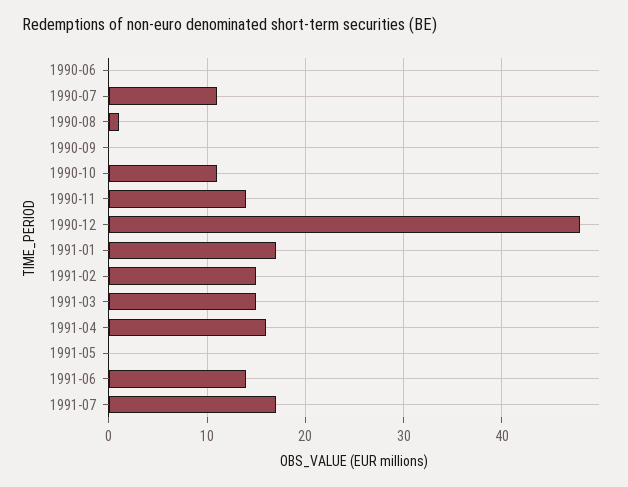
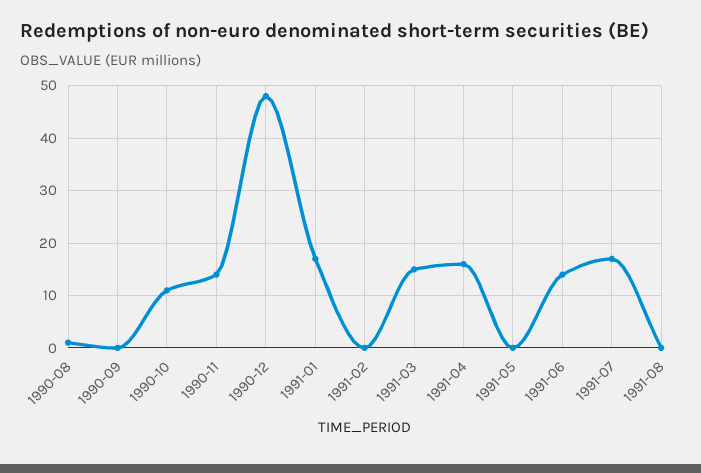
1990-06: 0 -> none
1990-07: 11 -> none
1991-02: 15 -> 0
1991-08: none -> 0

